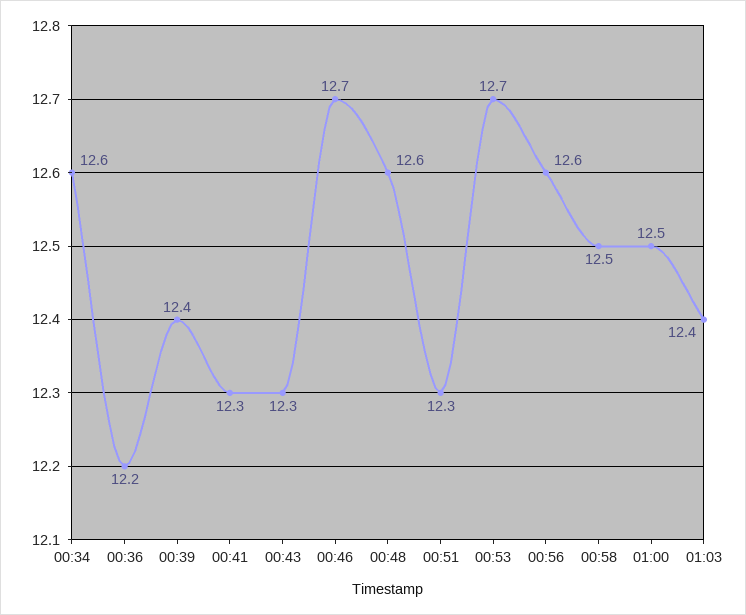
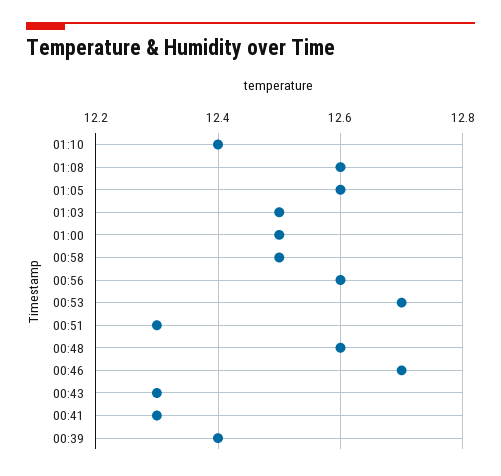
00:34: 12.6 -> none
00:36: 12.2 -> none
01:03: 12.4 -> 12.5
01:10: none -> 12.4
01:08: none -> 12.6
01:05: none -> 12.6

